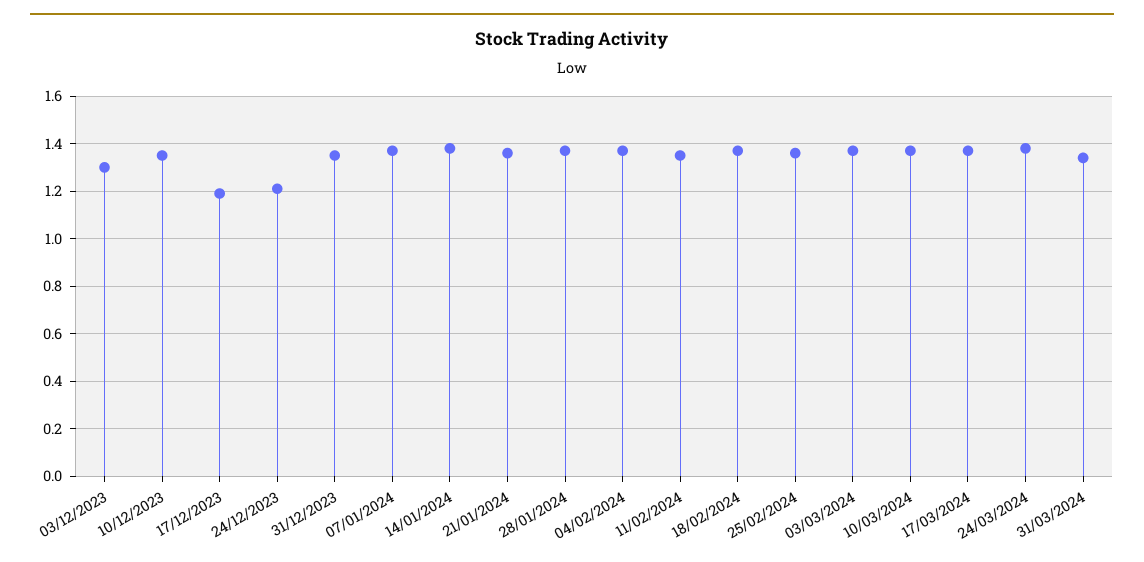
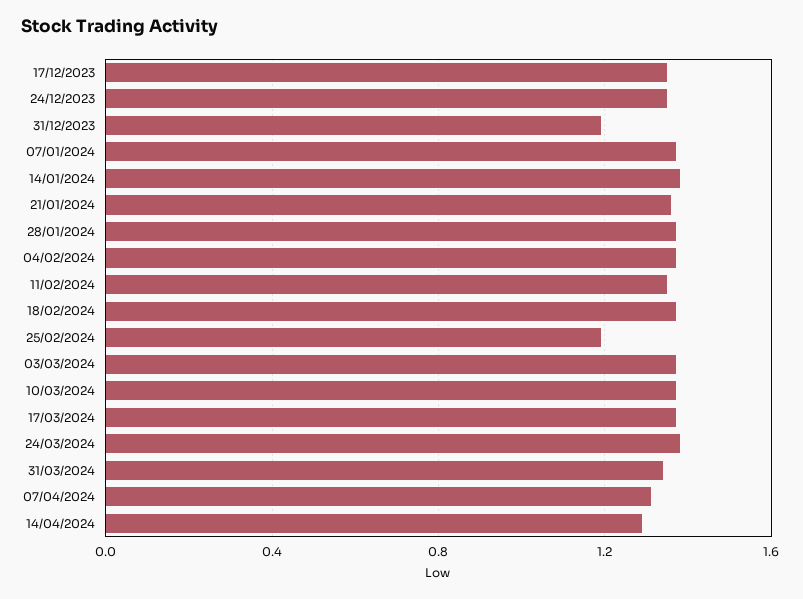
03/12/2023: 1.3 -> none
10/12/2023: 1.35 -> none
17/12/2023: 1.2 -> 1.35
24/12/2023: 1.2 -> 1.35
31/12/2023: 1.35 -> 1.2
25/02/2024: 1.35 -> 1.2
07/04/2024: none -> 1.3
14/04/2024: none -> 1.3

